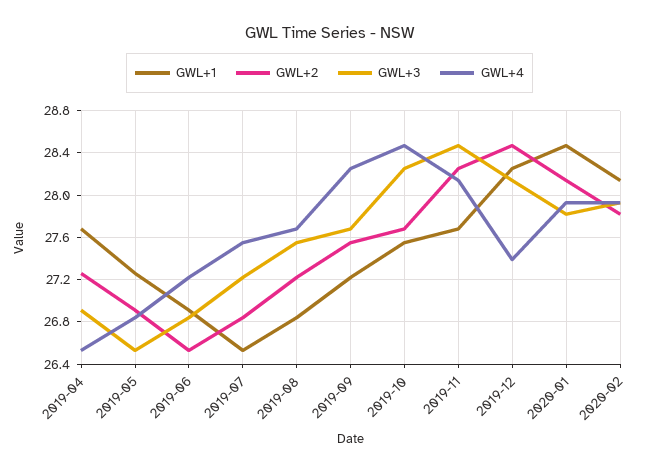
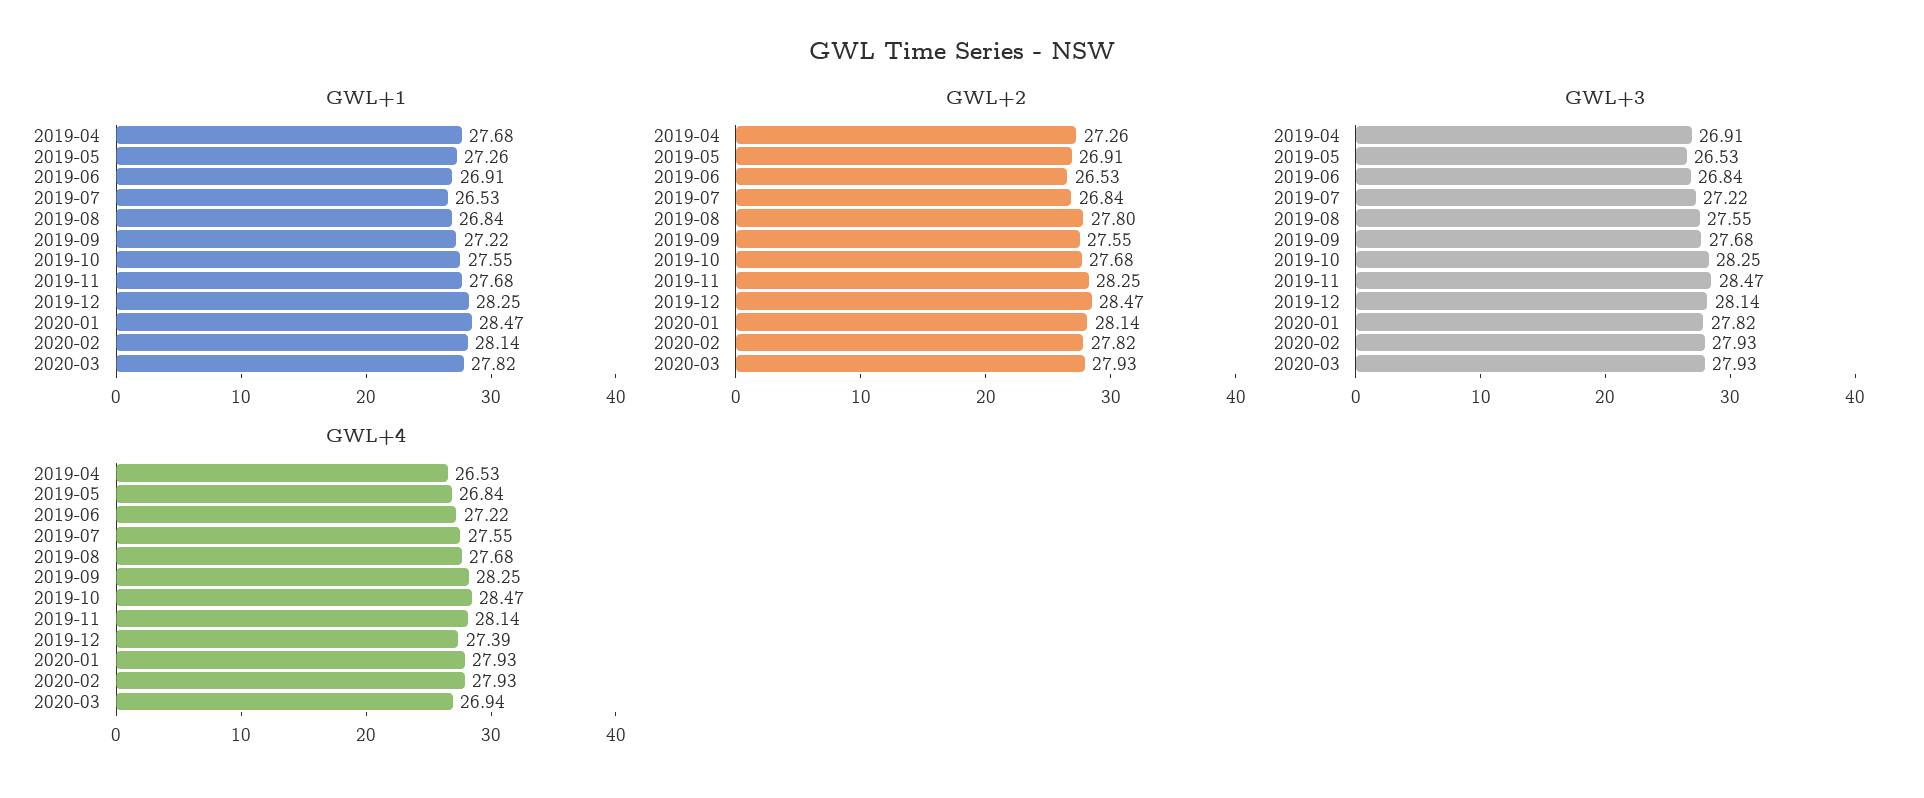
GWL+2, 2019-08: 27.2 -> 27.8
GWL+1, 2020-03: none -> 27.82
GWL+2, 2020-03: none -> 27.93
GWL+3, 2020-03: none -> 27.93
GWL+4, 2020-03: none -> 26.94

